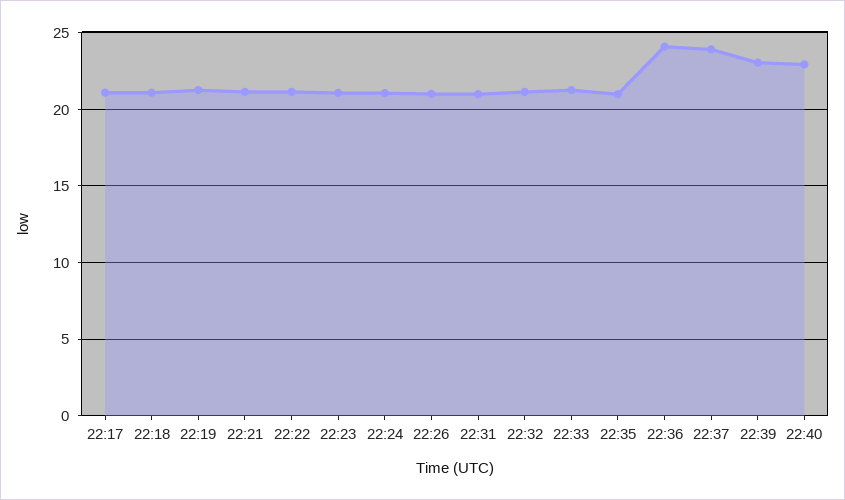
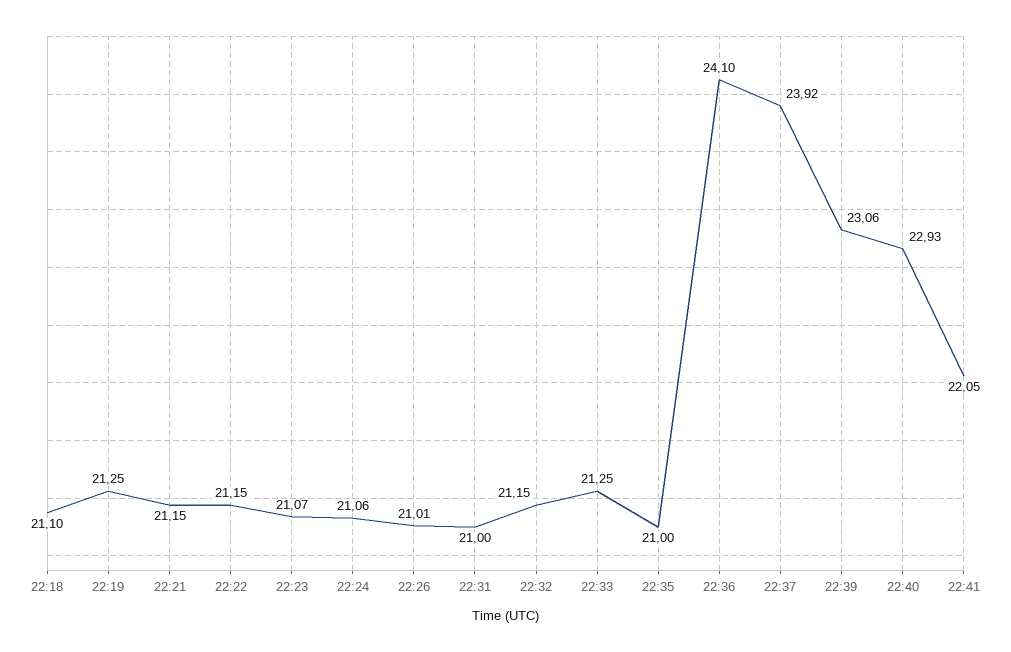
22:17: 21 -> none
22:41: none -> 22.05

